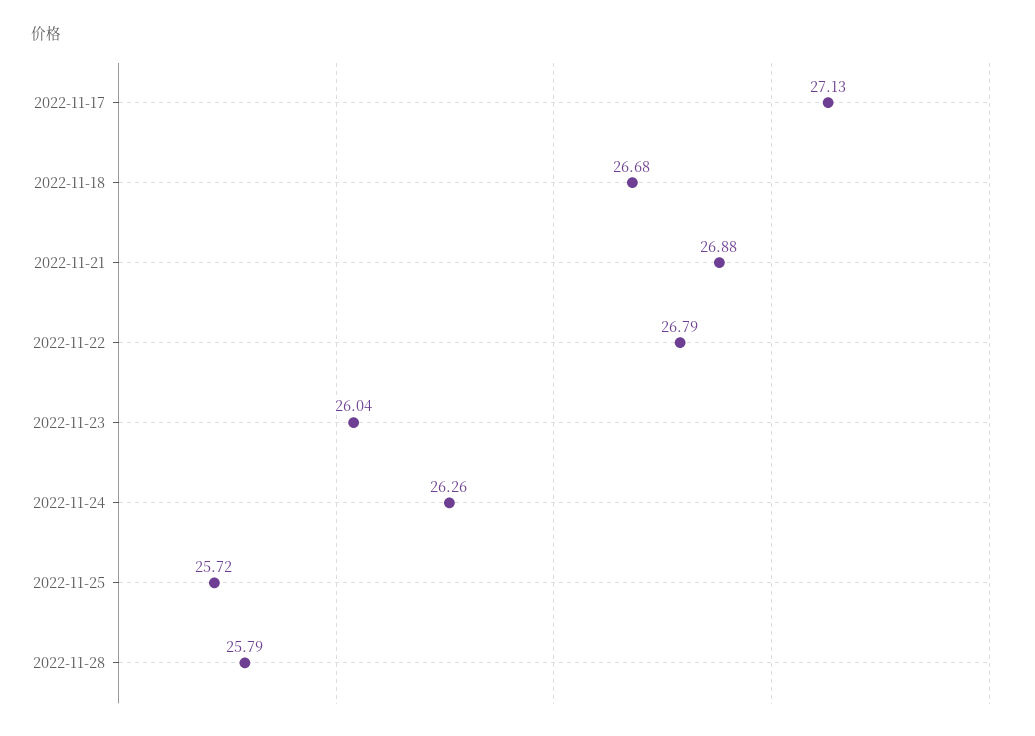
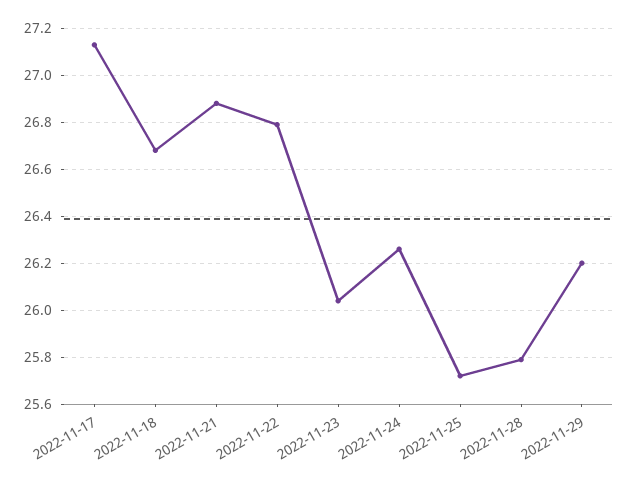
2022-11-29: none -> 26.2

